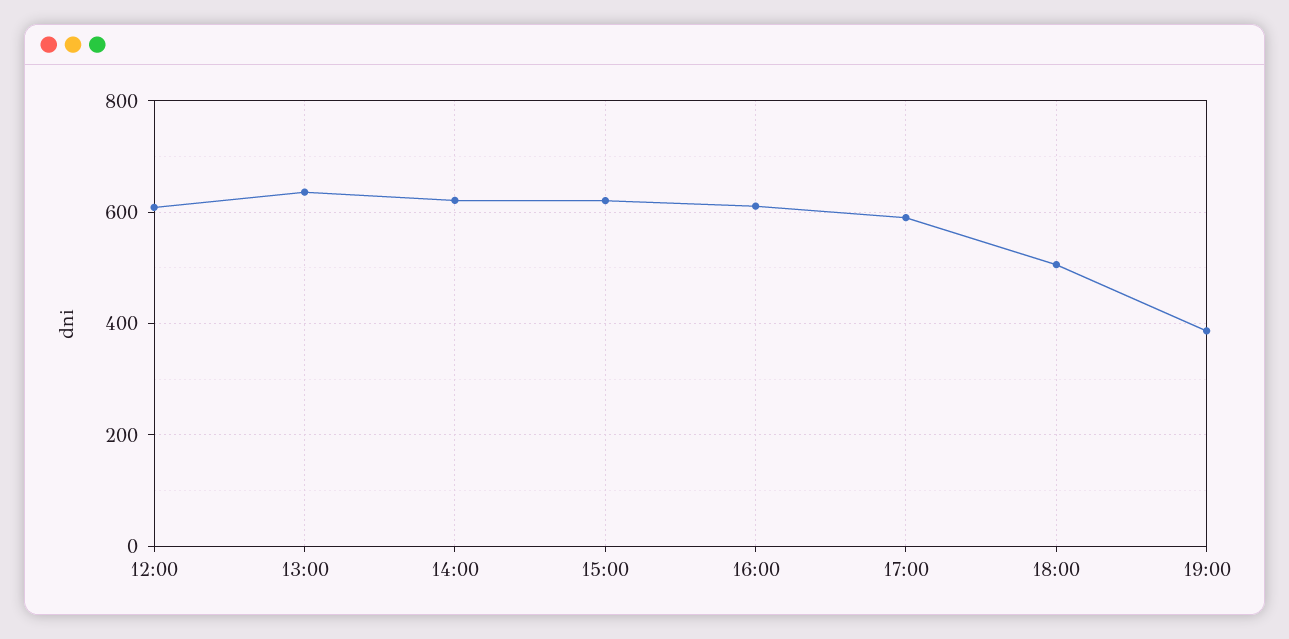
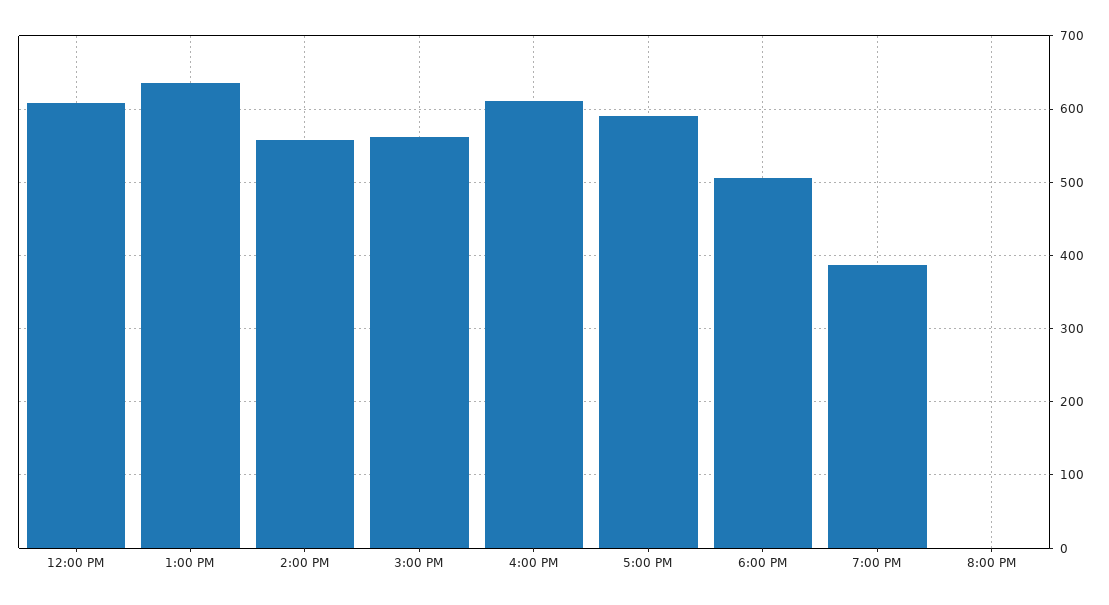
14:00: 620 -> 560
15:00: 620 -> 560
8:00 PM: none -> 0

